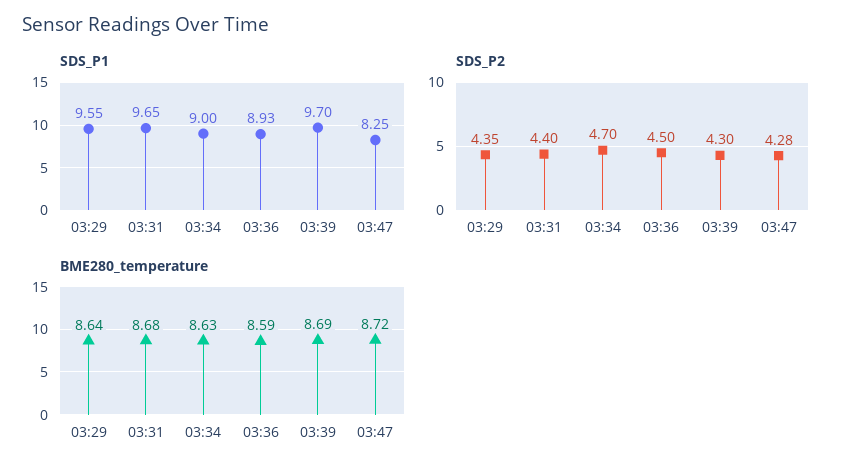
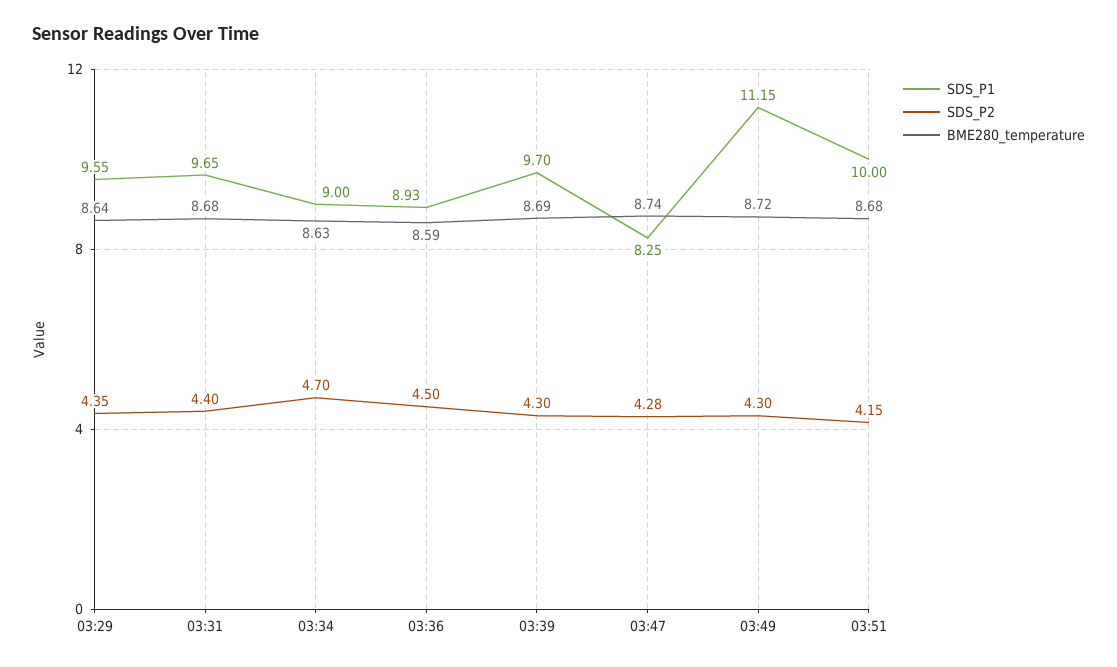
BME280_temperature, 03:47: 8.72 -> 8.74
SDS_P1, 03:49: none -> 11.15
SDS_P2, 03:49: none -> 4.3
BME280_temperature, 03:49: none -> 8.72
SDS_P1, 03:51: none -> 10
SDS_P2, 03:51: none -> 4.15
BME280_temperature, 03:51: none -> 8.68

